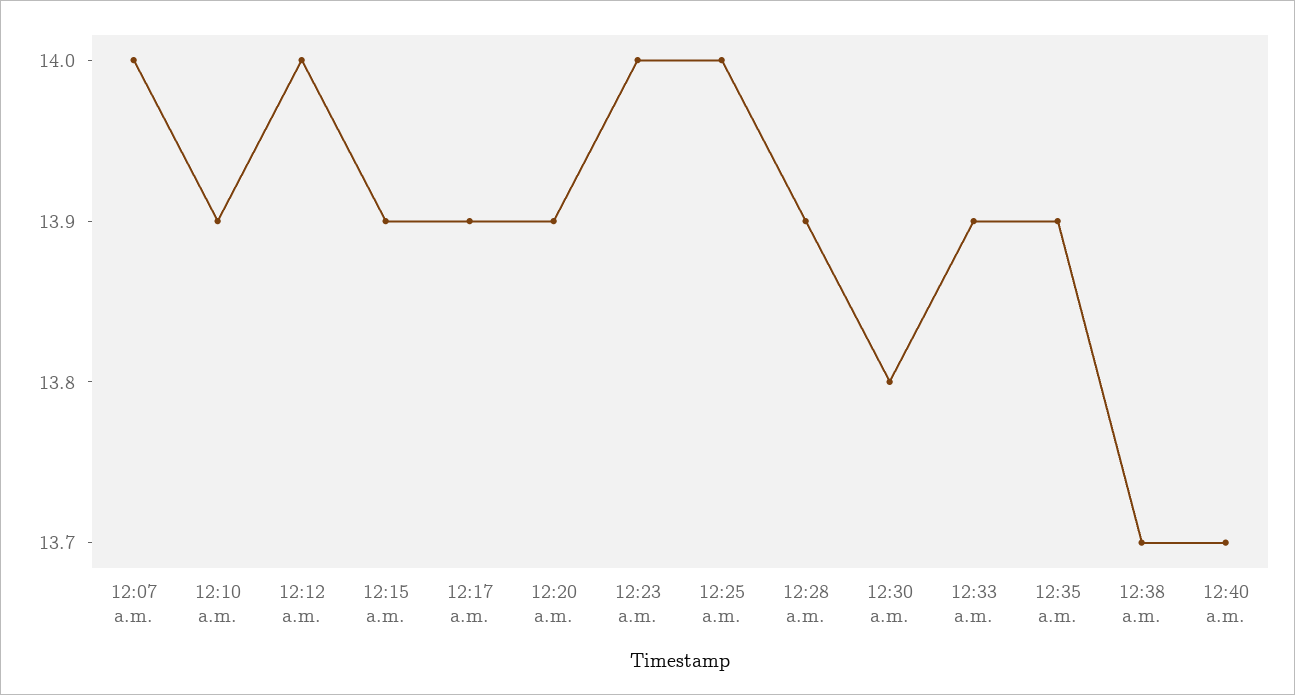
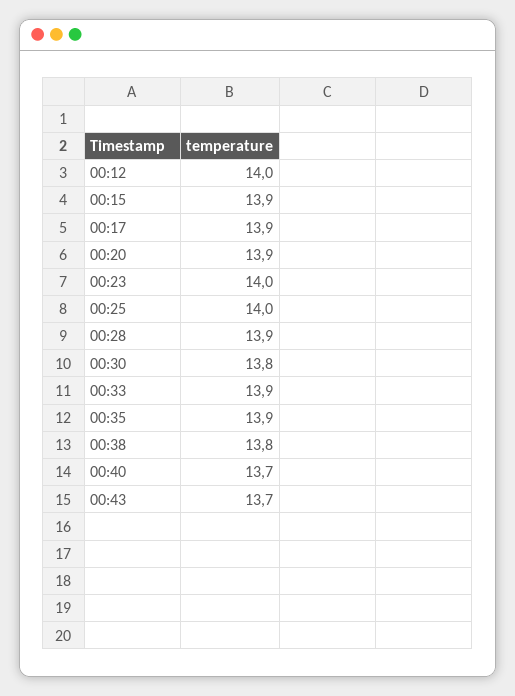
12:07 a.m.: 14 -> none
12:10 a.m.: 13.9 -> none
12:38 a.m.: 13.7 -> 13.8
00:43: none -> 13.7

